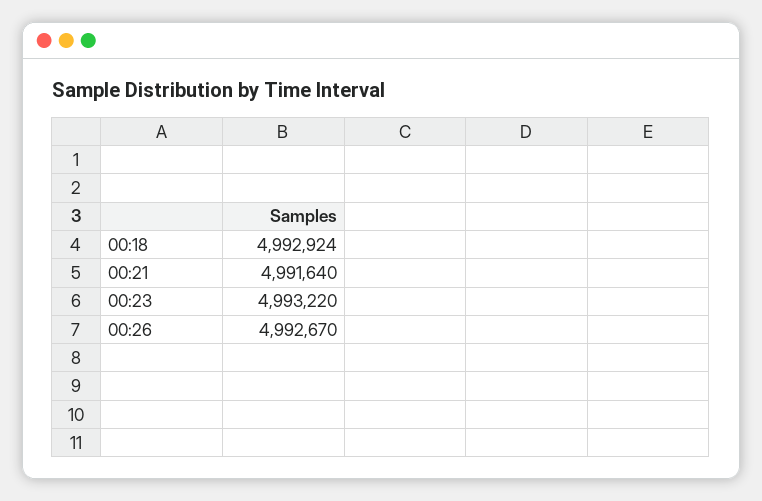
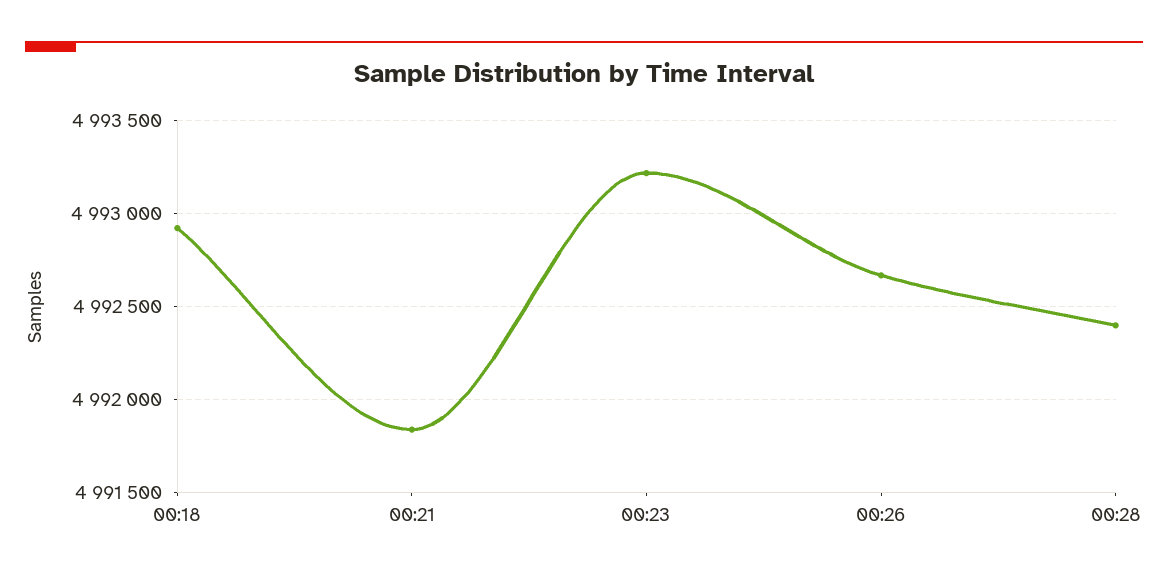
00:21: 4991640 -> 4991850
00:28: none -> 4992400

